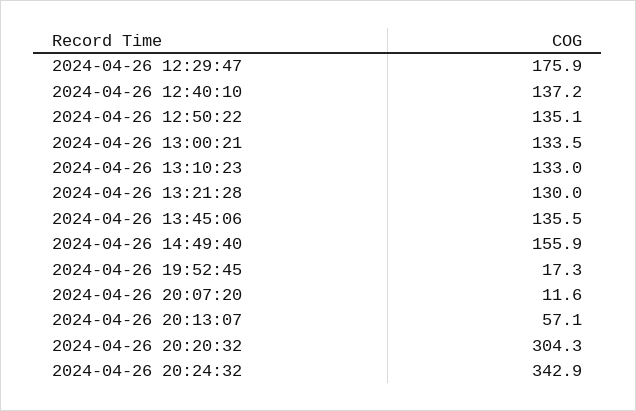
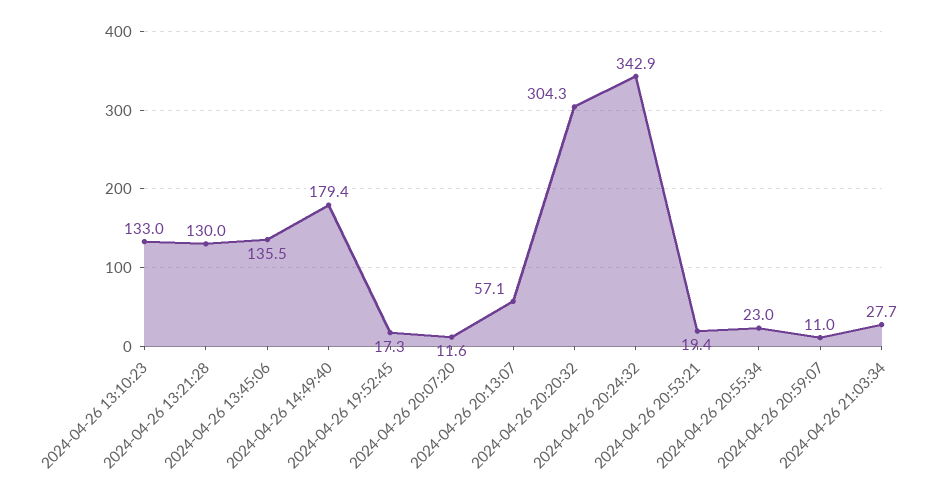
2024-04-26 12:29:47: 175.9 -> none
2024-04-26 12:40:10: 137.2 -> none
2024-04-26 12:50:22: 135.1 -> none
2024-04-26 13:00:21: 133.5 -> none
2024-04-26 14:49:40: 155.9 -> 179.4
2024-04-26 20:53:21: none -> 19.4
2024-04-26 20:55:34: none -> 23
2024-04-26 20:59:07: none -> 11
2024-04-26 21:03:34: none -> 27.7

